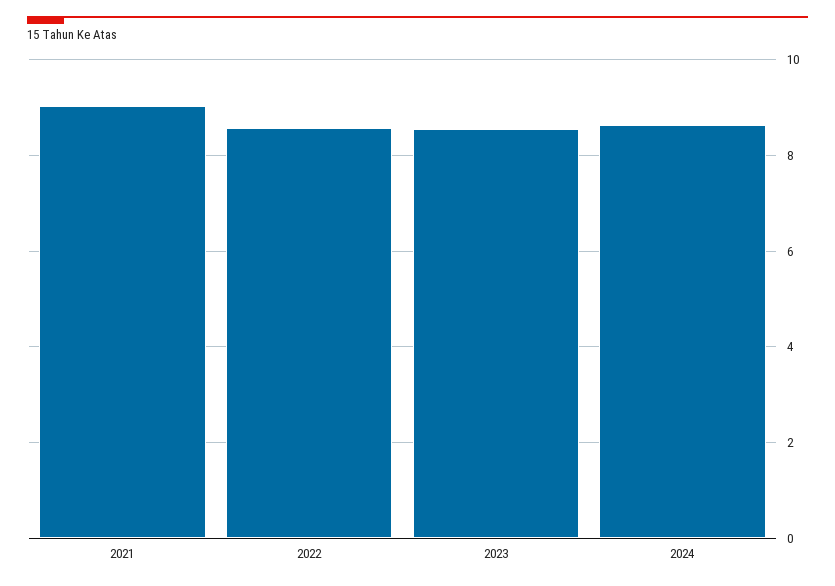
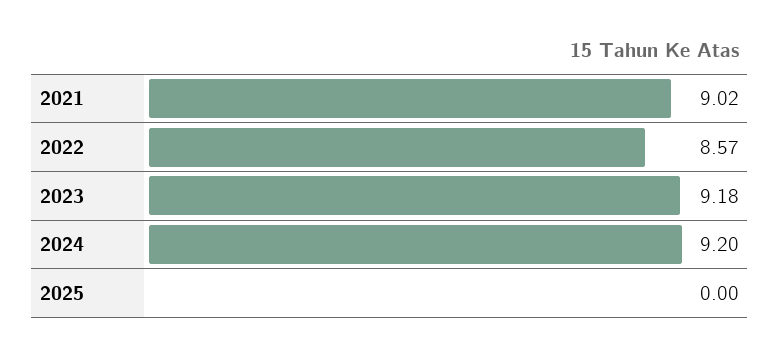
2023: 8.6 -> 9.18
2024: 8.6 -> 9.2
2025: none -> 0

